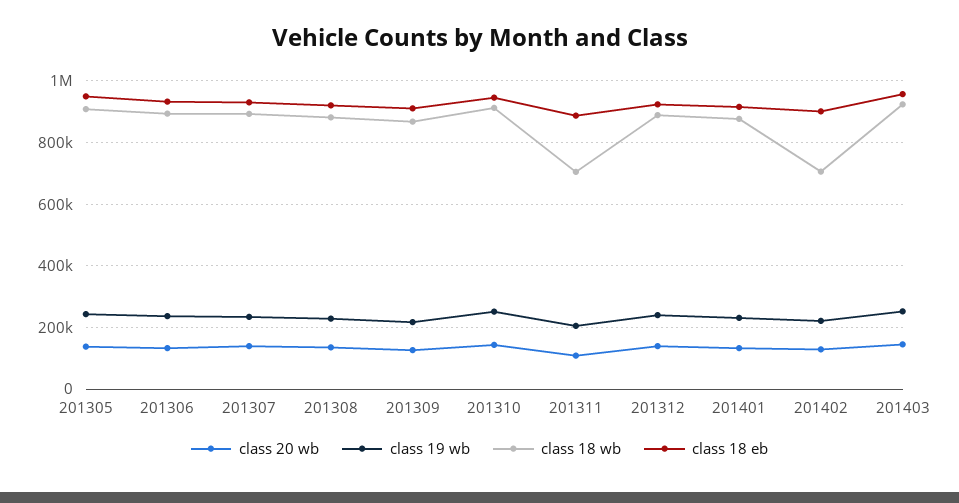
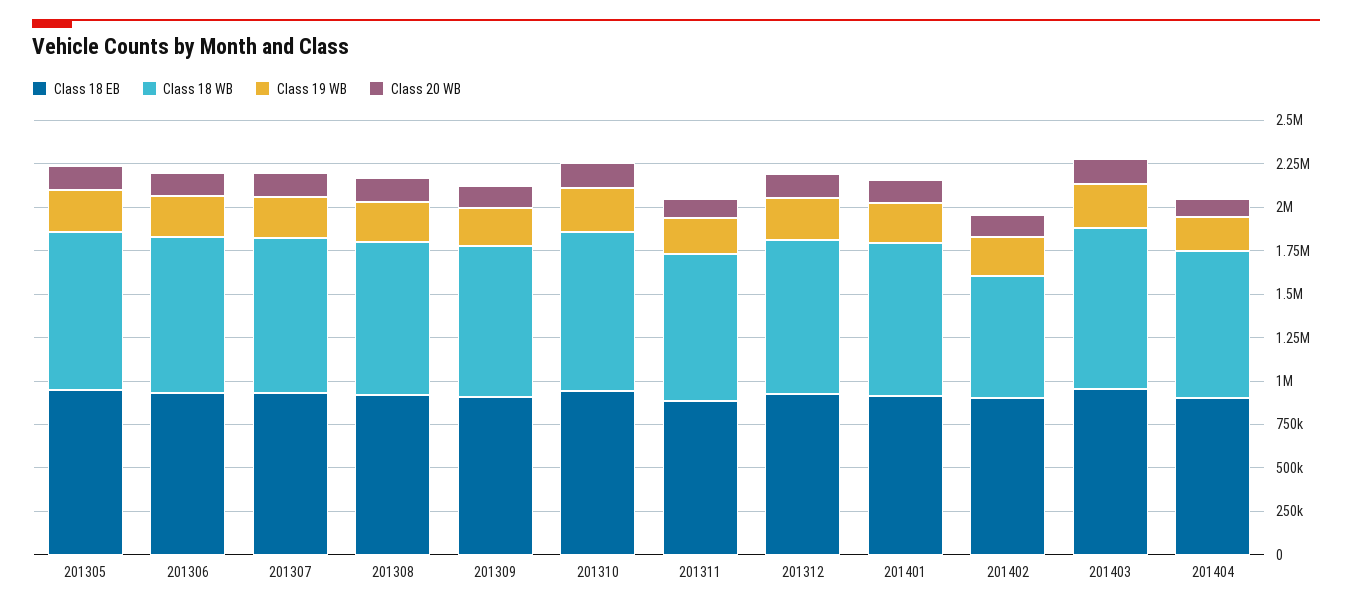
class 18 wb, 201311: 700000 -> 850000
class 18 eb, 201404: none -> 900000
class 18 wb, 201404: none -> 850000
class 19 wb, 201404: none -> 200000
class 20 wb, 201404: none -> 100000

